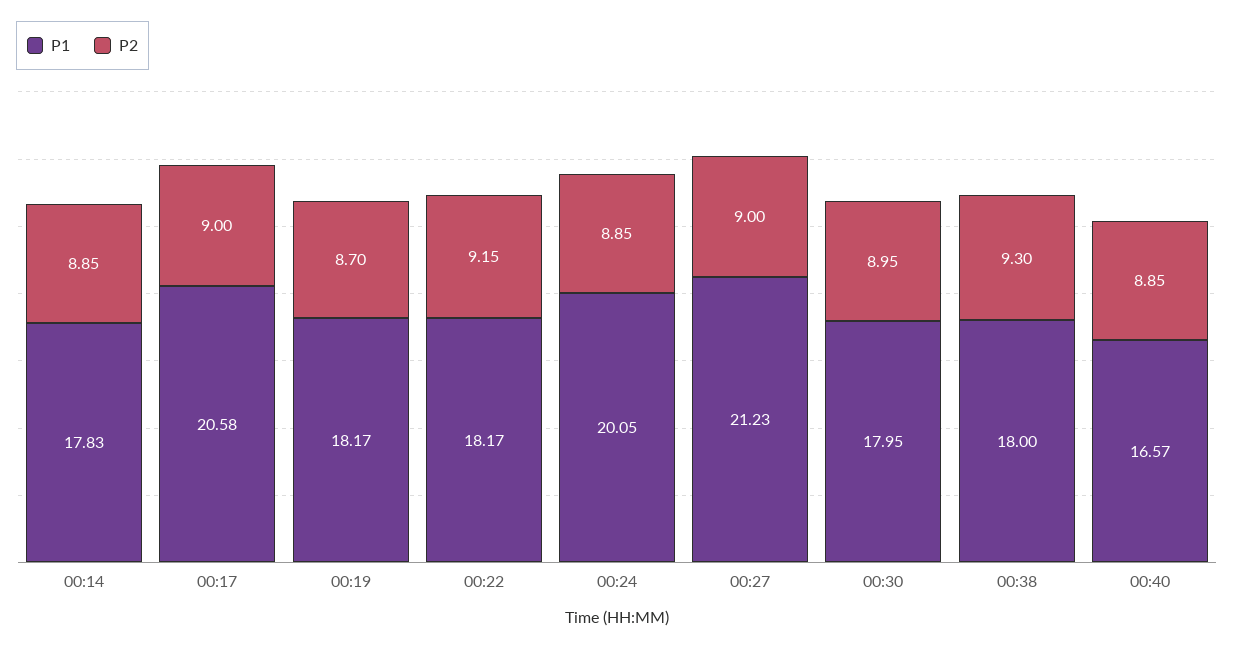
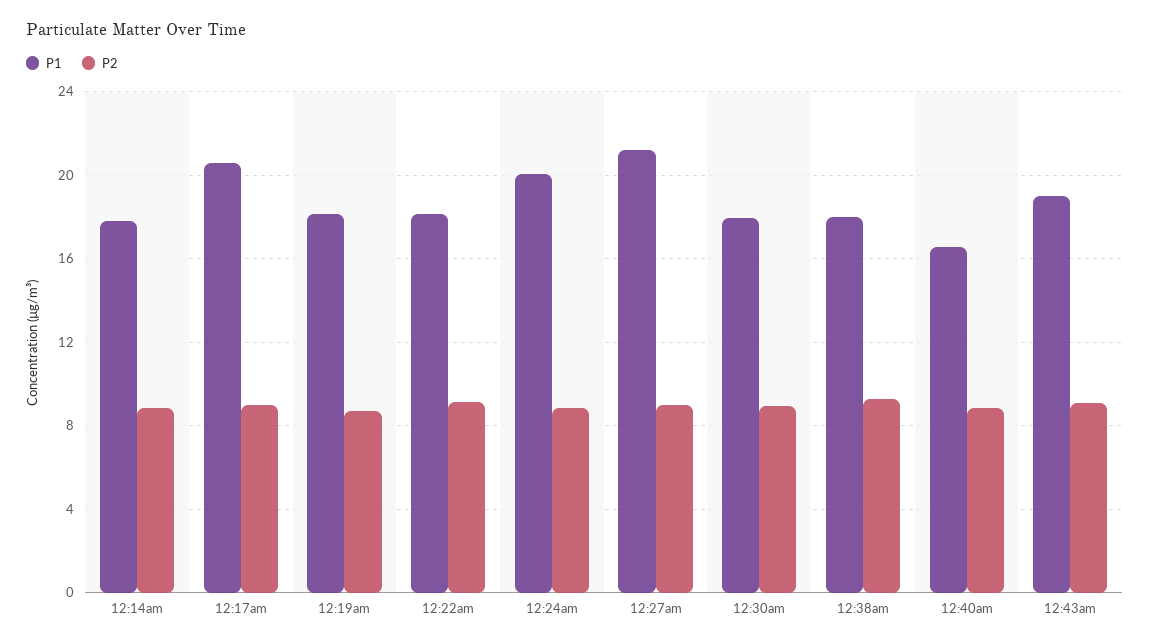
P1, 12:43am: none -> 19
P2, 12:43am: none -> 9

